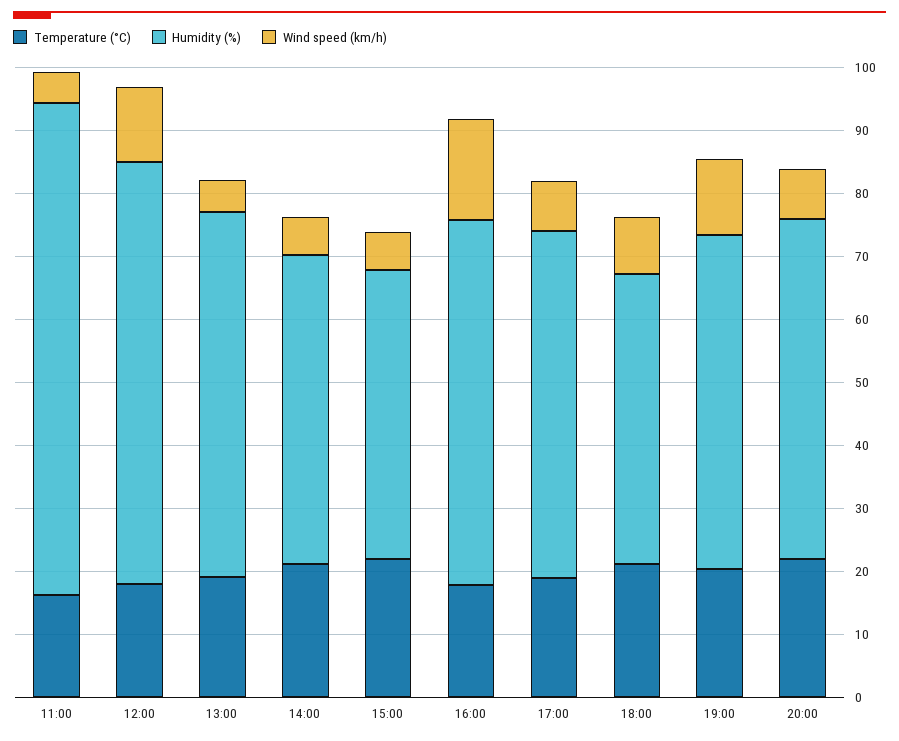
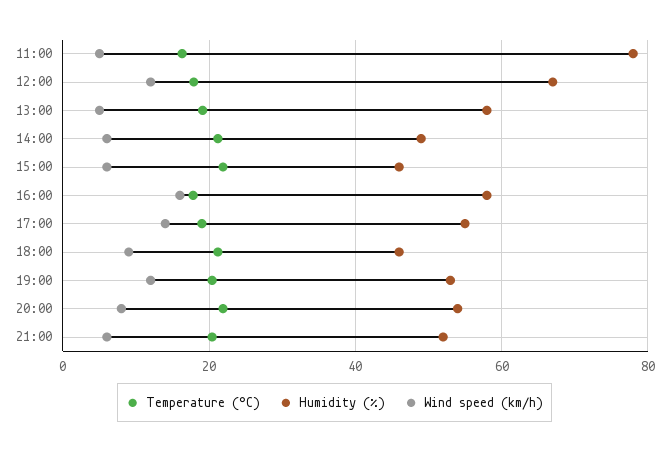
Wind speed (km/h), 17:00: 8 -> 14
Temperature (°C), 21:00: none -> 20
Humidity (%), 21:00: none -> 52
Wind speed (km/h), 21:00: none -> 6

